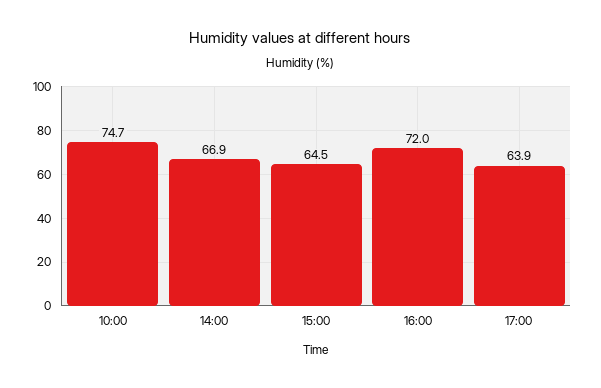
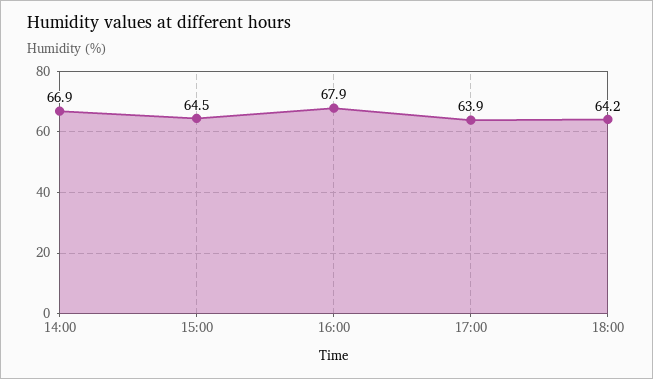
10:00: 74.7 -> none
16:00: 72 -> 67.9
18:00: none -> 64.2

